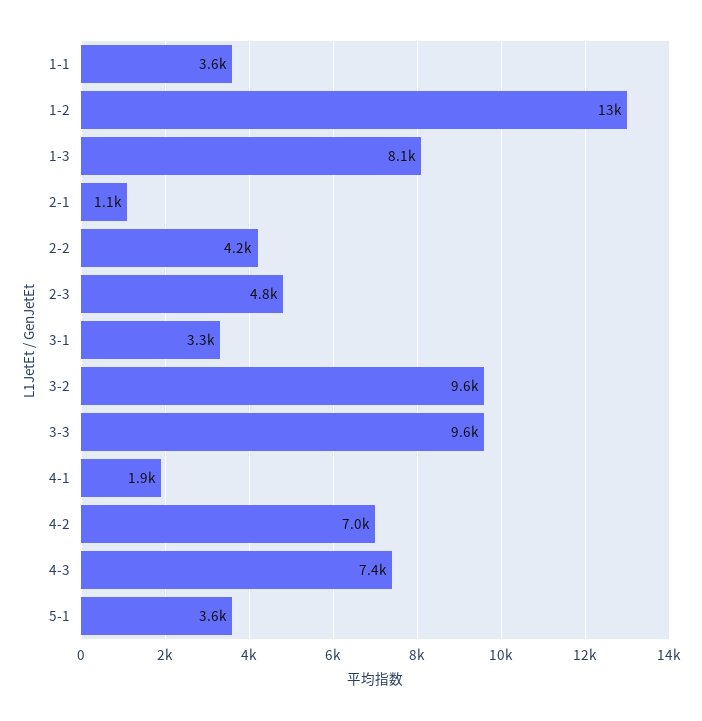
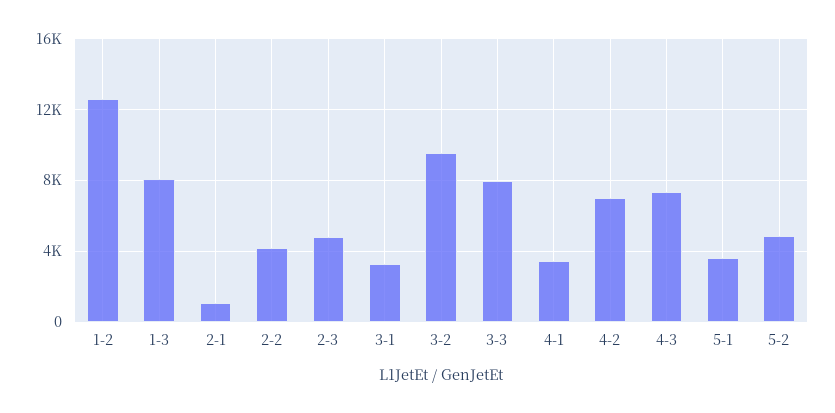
1-1: 3600 -> none
3-3: 9600 -> 8000
4-1: 1900 -> 3500
5-2: none -> 5000

